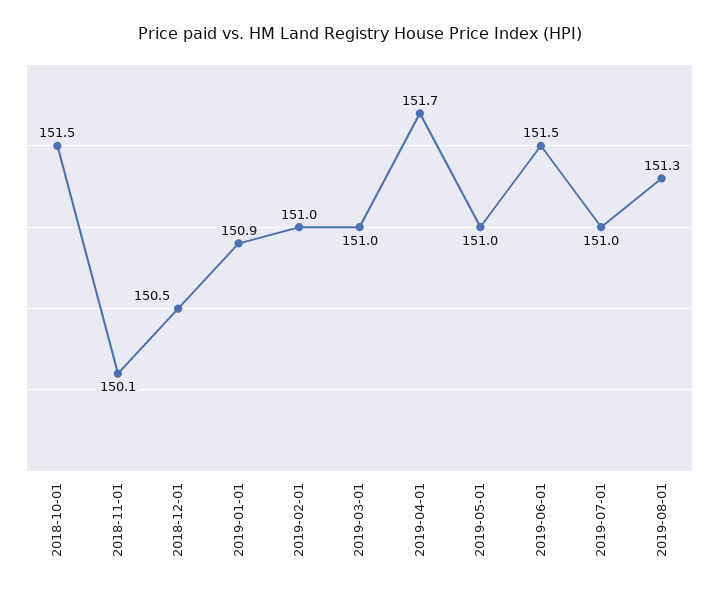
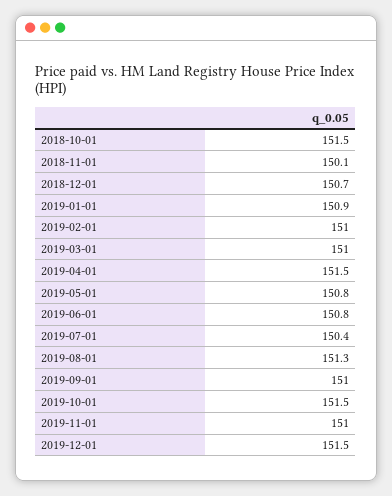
2018-12-01: 150.5 -> 150.7
2019-04-01: 151.7 -> 151.5
2019-05-01: 151 -> 150.8
2019-06-01: 151.5 -> 150.8
2019-07-01: 151 -> 150.4
2019-09-01: none -> 151
2019-10-01: none -> 151.5
2019-11-01: none -> 151
2019-12-01: none -> 151.5

